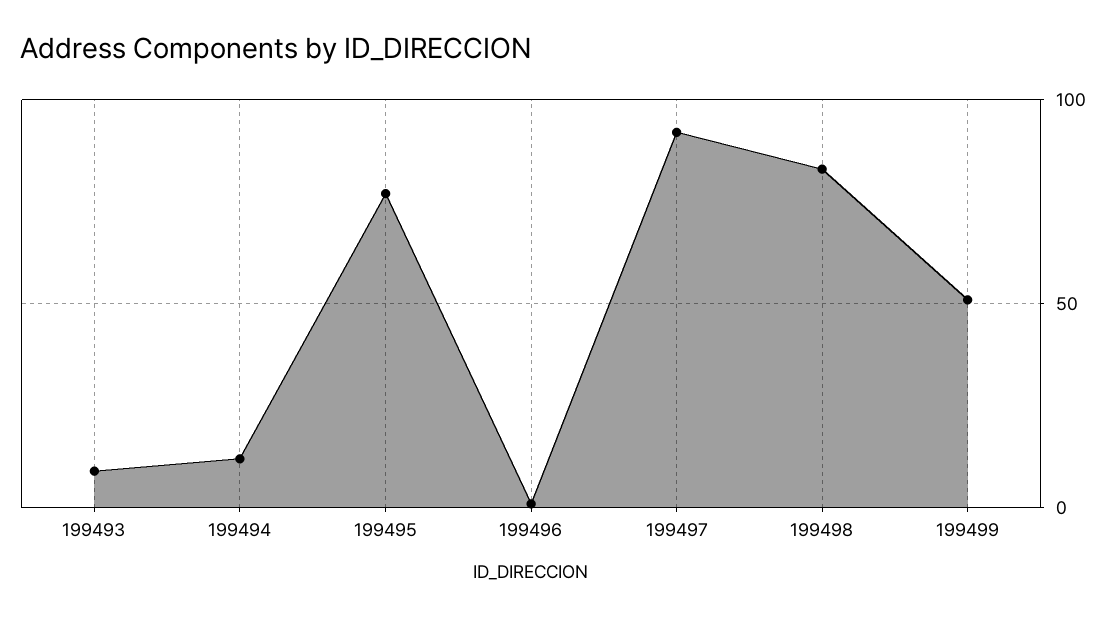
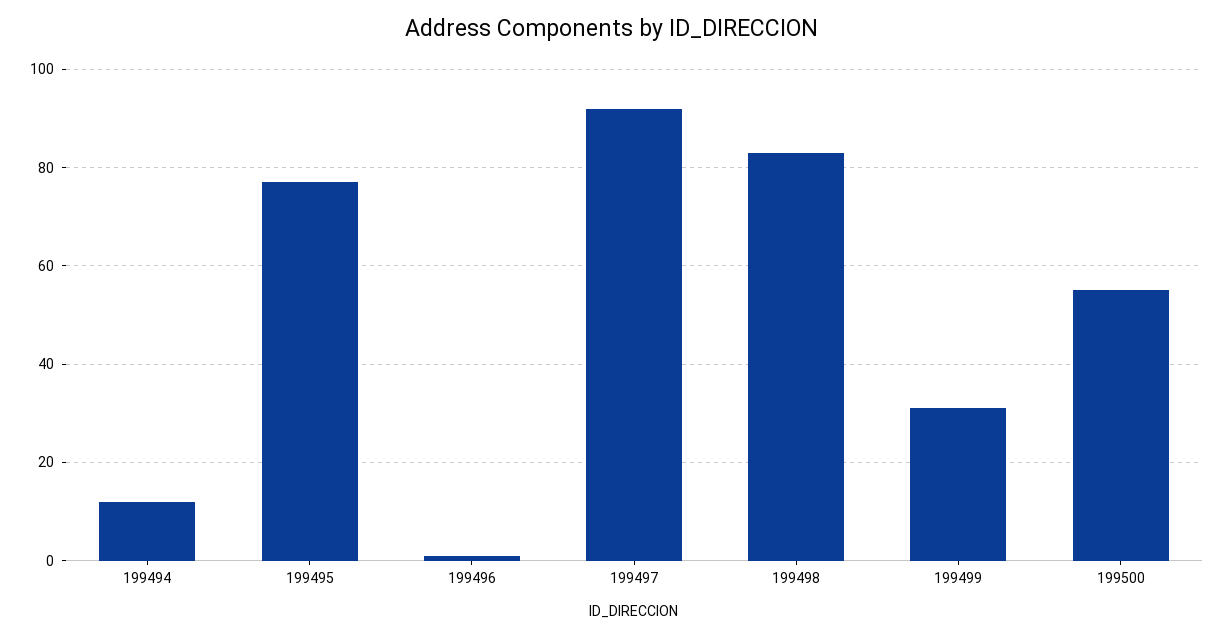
199493: 10 -> none
199499: 50 -> 30
199500: none -> 55

